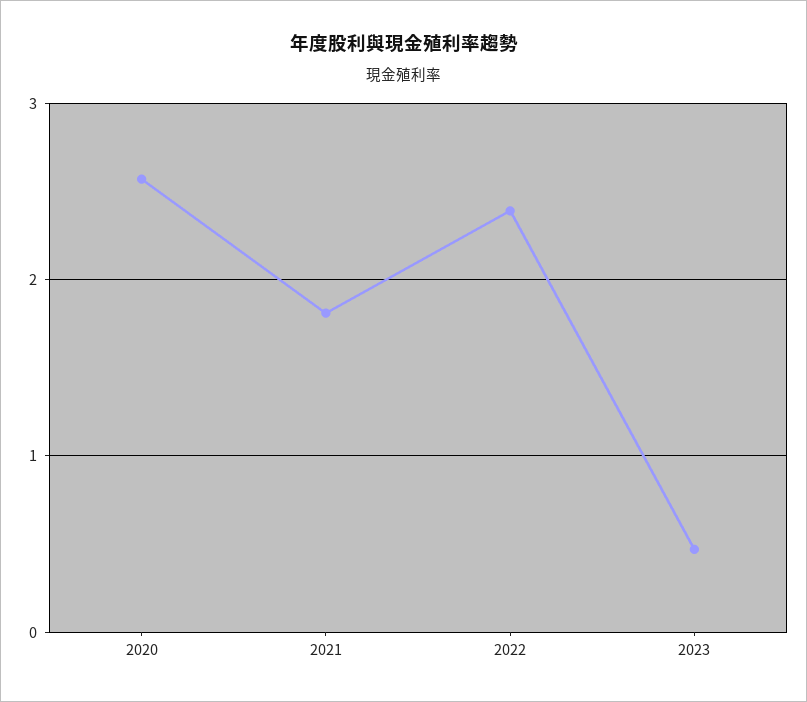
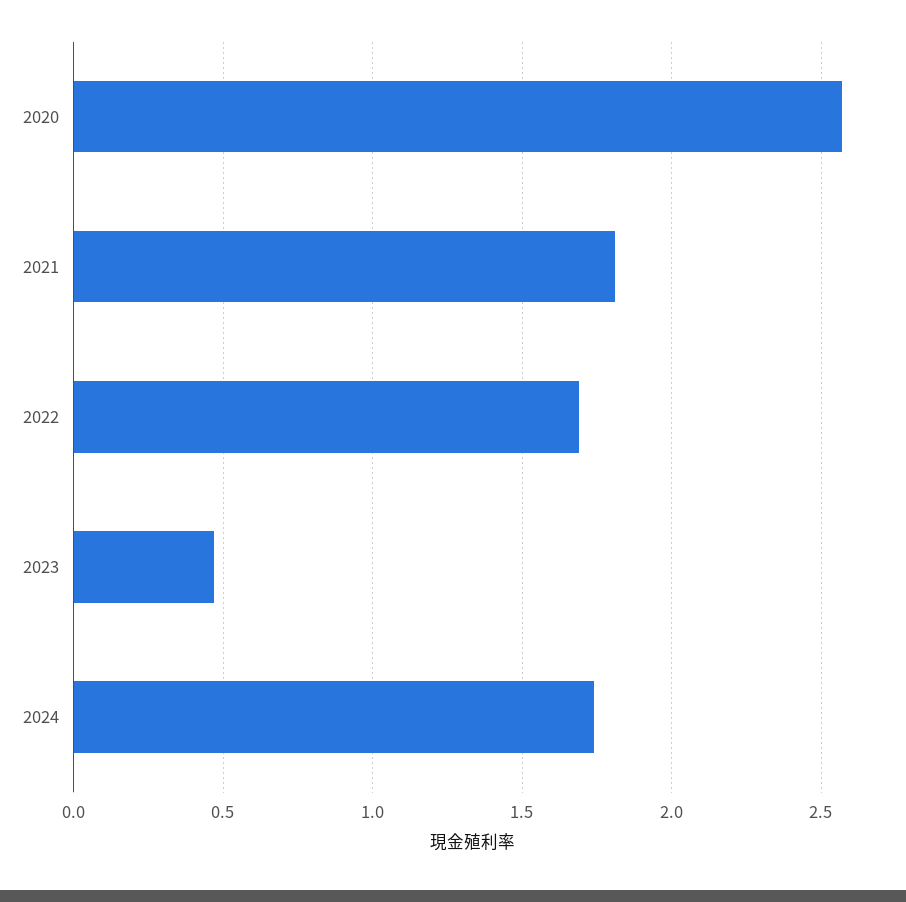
2022: 2.4 -> 1.7
2024: none -> 1.75

